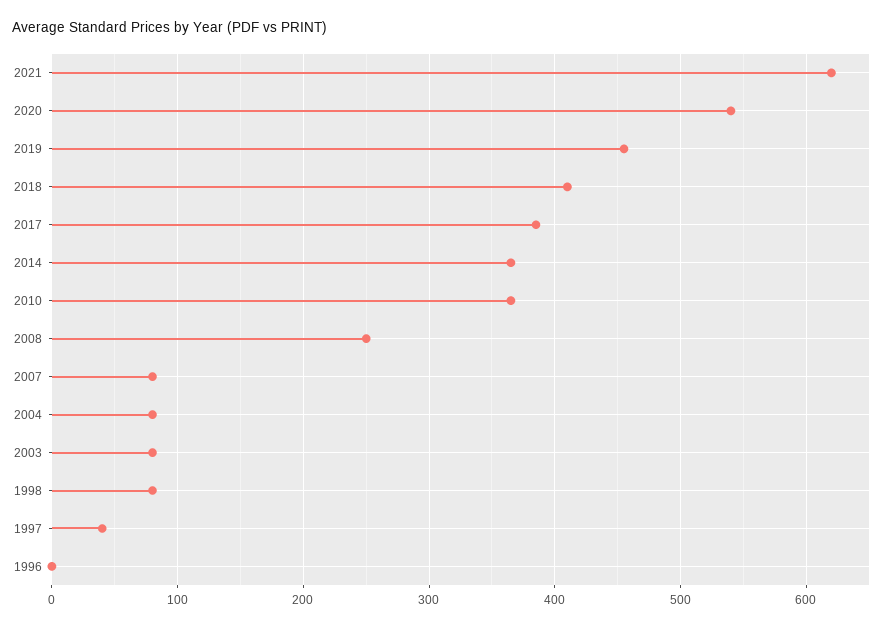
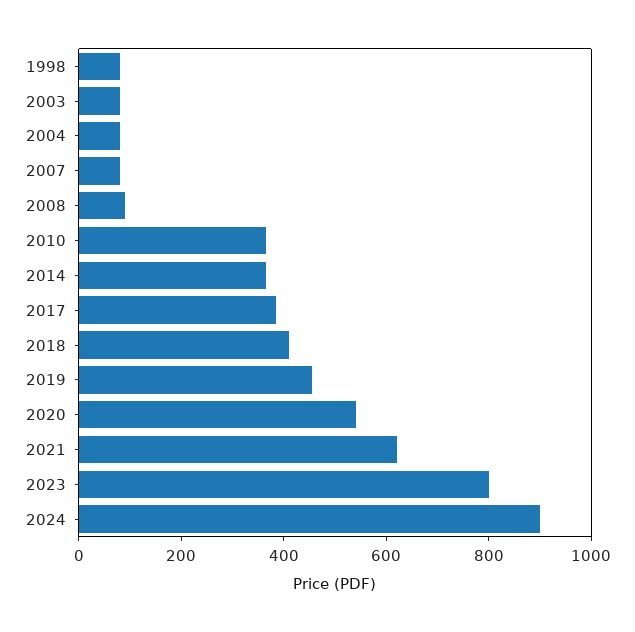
2008: 250 -> 100
1997: 40 -> none
1996: 0 -> none
2023: none -> 800
2024: none -> 900

